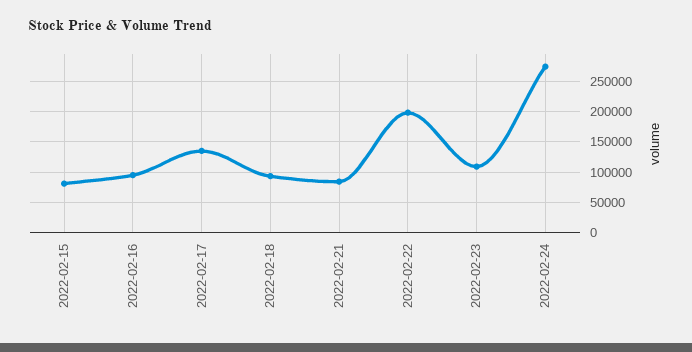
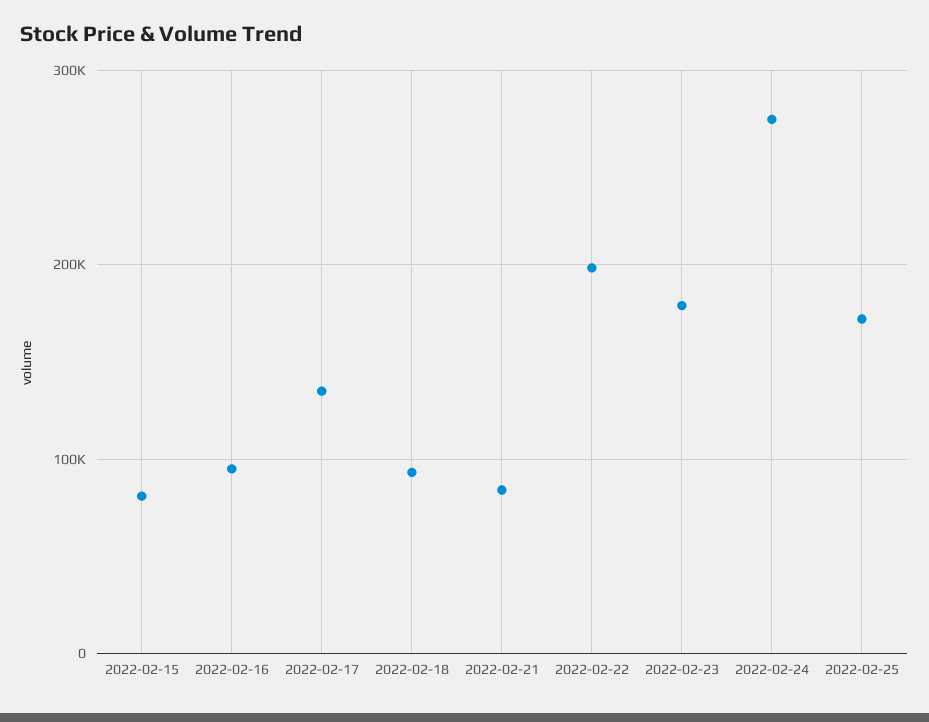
2022-02-23: 110000 -> 180000
2022-02-25: none -> 170000

